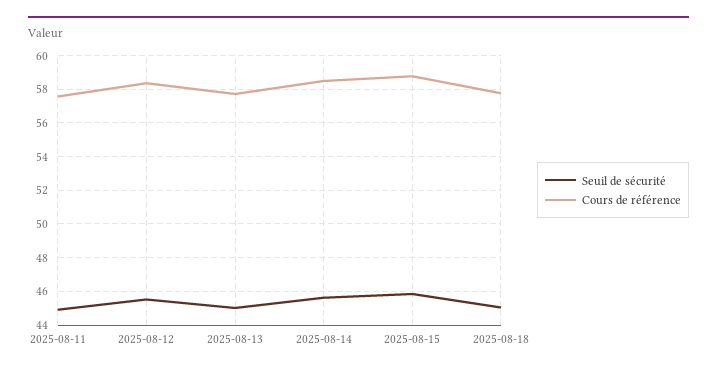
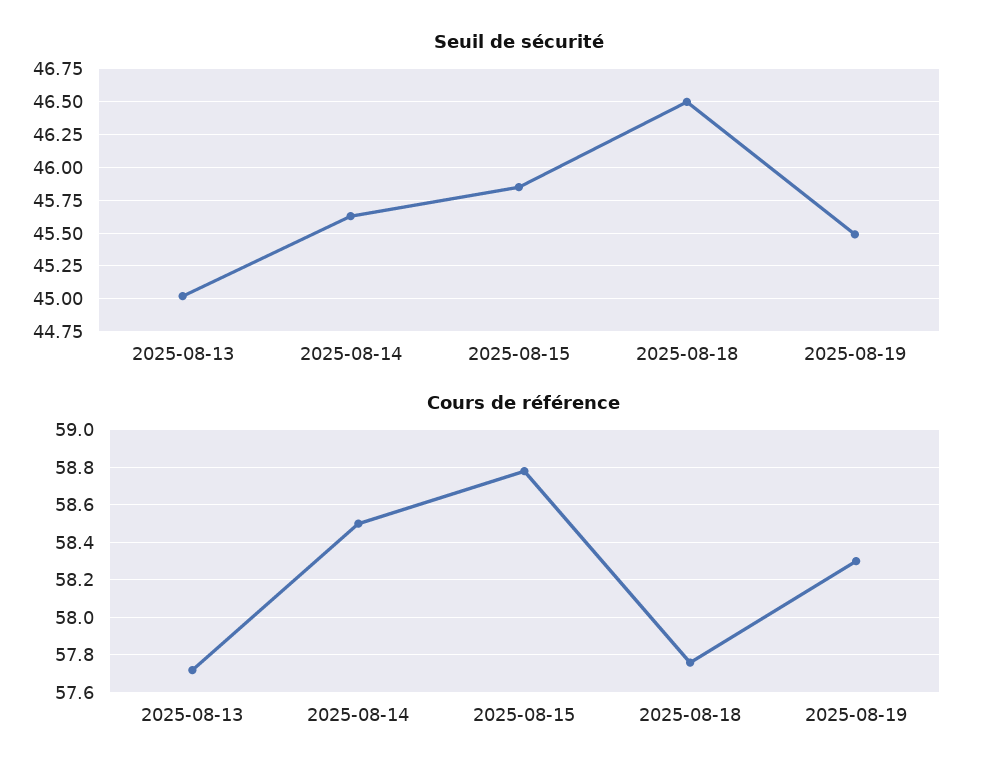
Seuil de sécurité, 2025-08-11: 45 -> none
Cours de référence, 2025-08-11: 57.5 -> none
Seuil de sécurité, 2025-08-12: 45.5 -> none
Cours de référence, 2025-08-12: 58.5 -> none
Seuil de sécurité, 2025-08-18: 45 -> 46.5
Seuil de sécurité, 2025-08-19: none -> 45.5
Cours de référence, 2025-08-19: none -> 58.3

